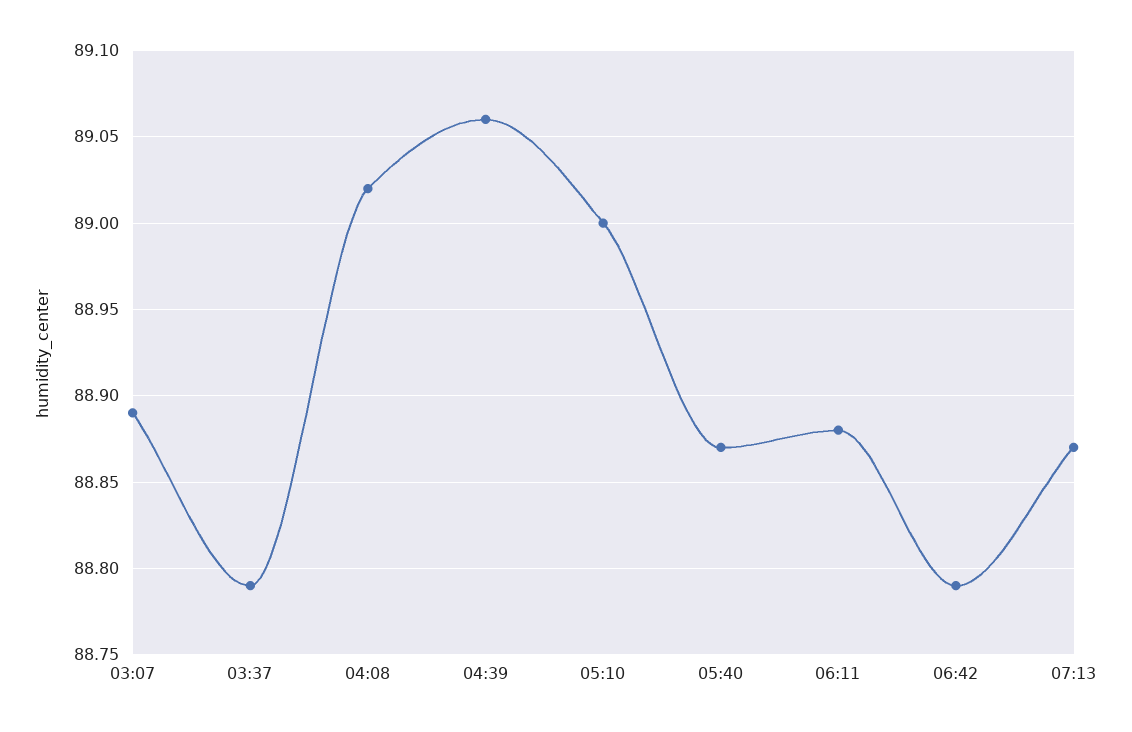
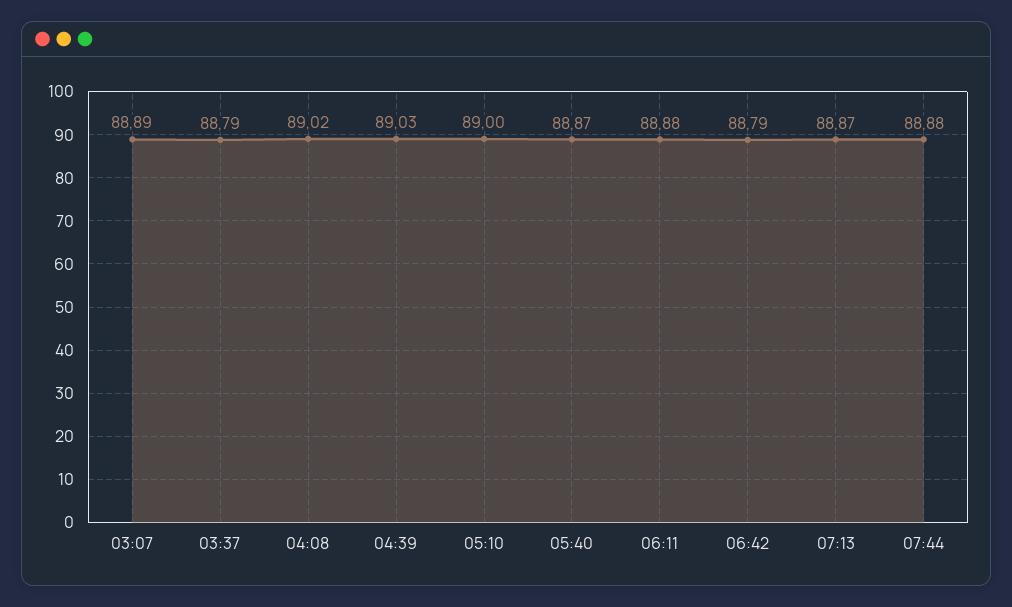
04:39: 89.06 -> 89.03
07:44: none -> 88.88

